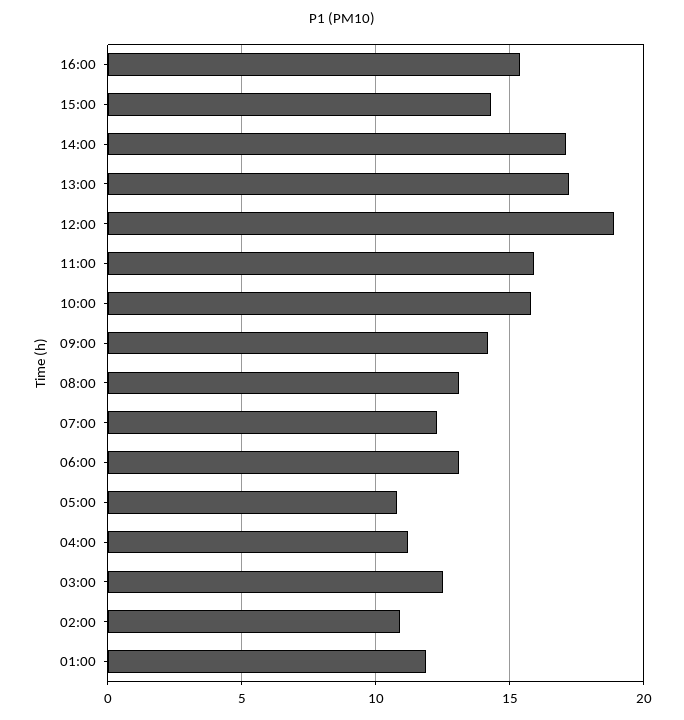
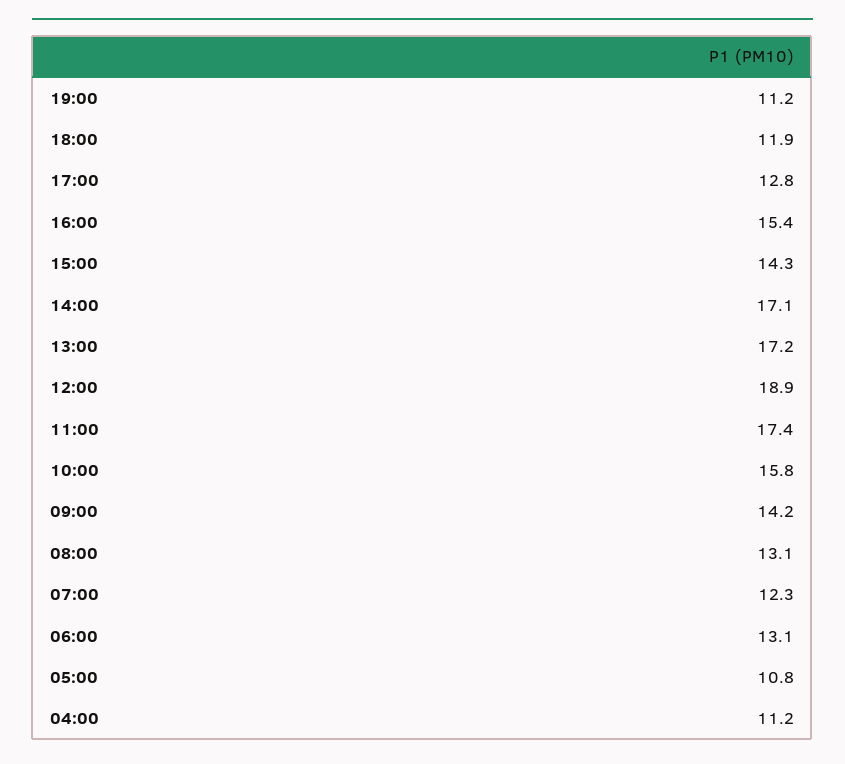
11:00: 16 -> 17.4
03:00: 12.5 -> none
02:00: 11 -> none
01:00: 12 -> none
19:00: none -> 11.2
18:00: none -> 11.9
17:00: none -> 12.8

